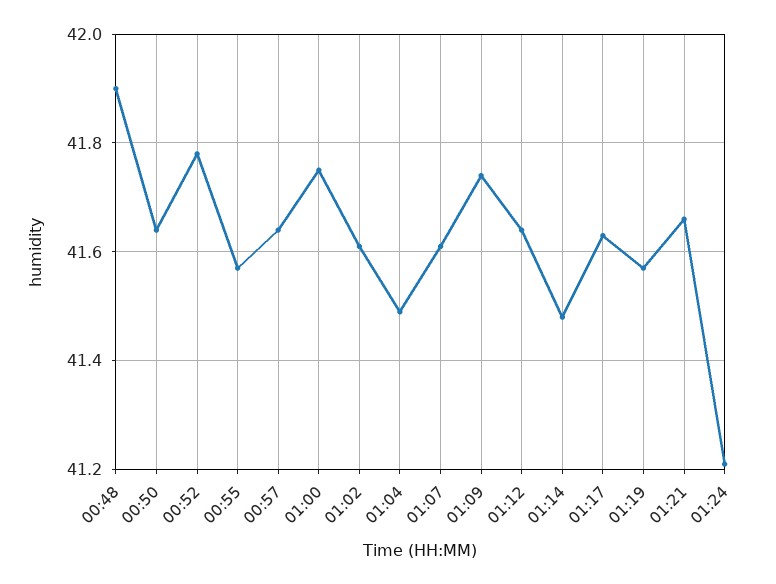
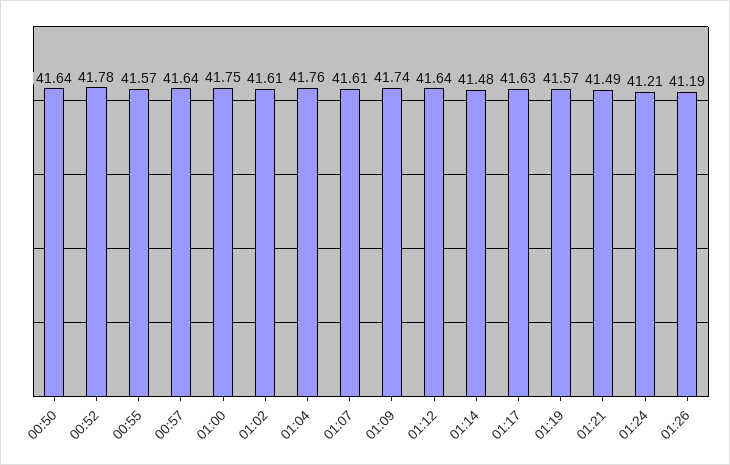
00:48: 41.9 -> none
01:04: 41.5 -> 41.76
01:21: 41.65 -> 41.49
01:26: none -> 41.19

